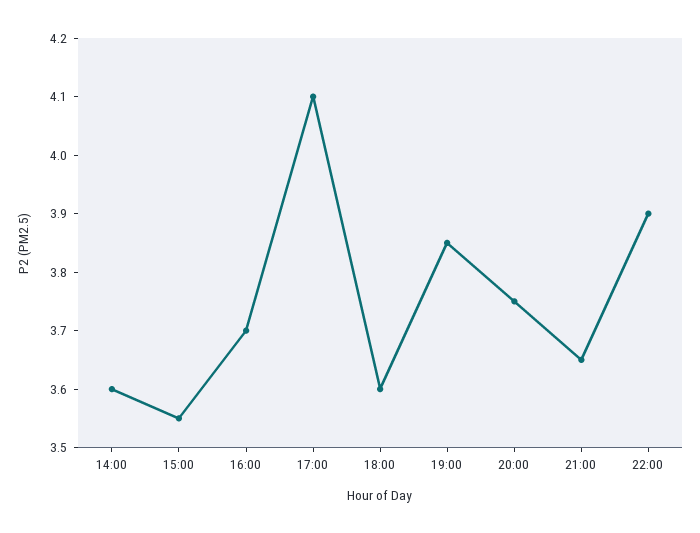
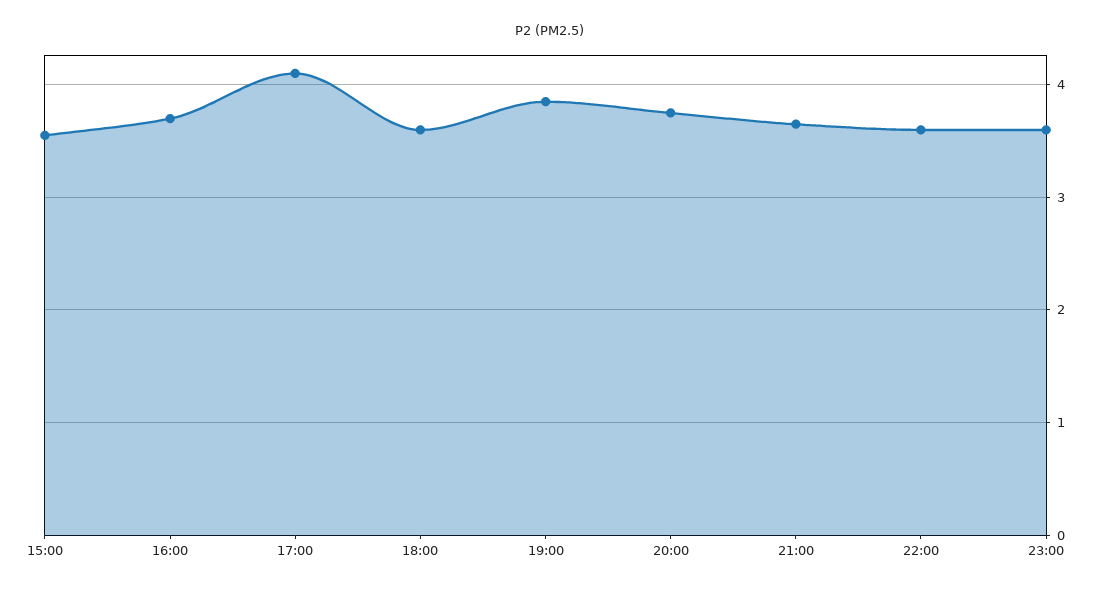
14:00: 3.6 -> none
22:00: 3.9 -> 3.6
23:00: none -> 3.6

